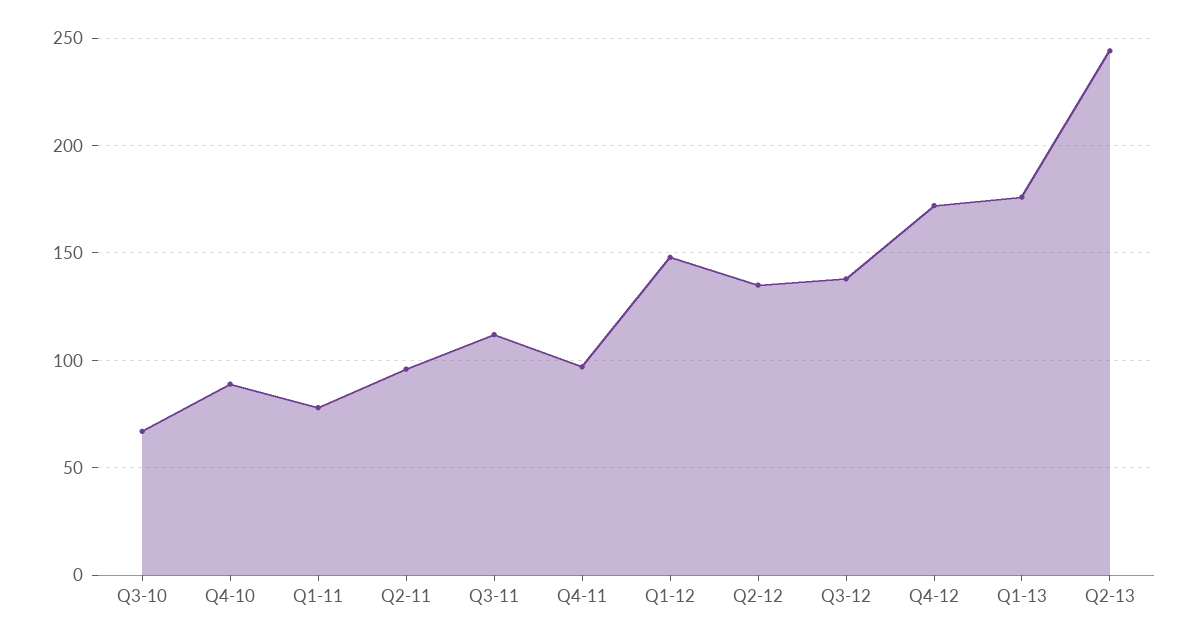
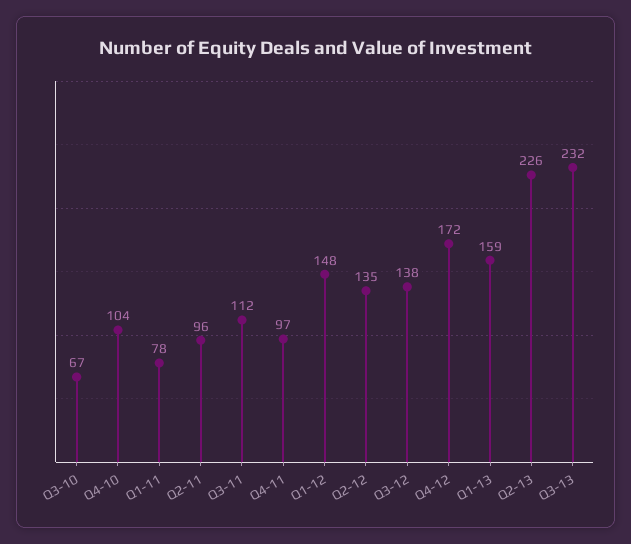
Q4-10: 90 -> 104
Q1-13: 175 -> 159
Q2-13: 245 -> 226
Q3-13: none -> 232

